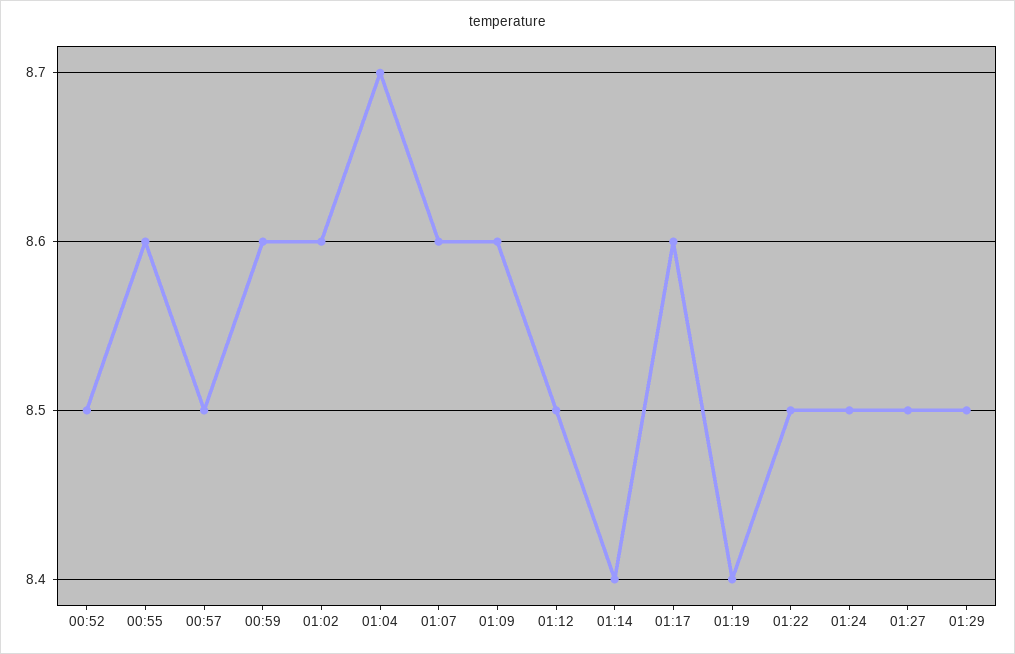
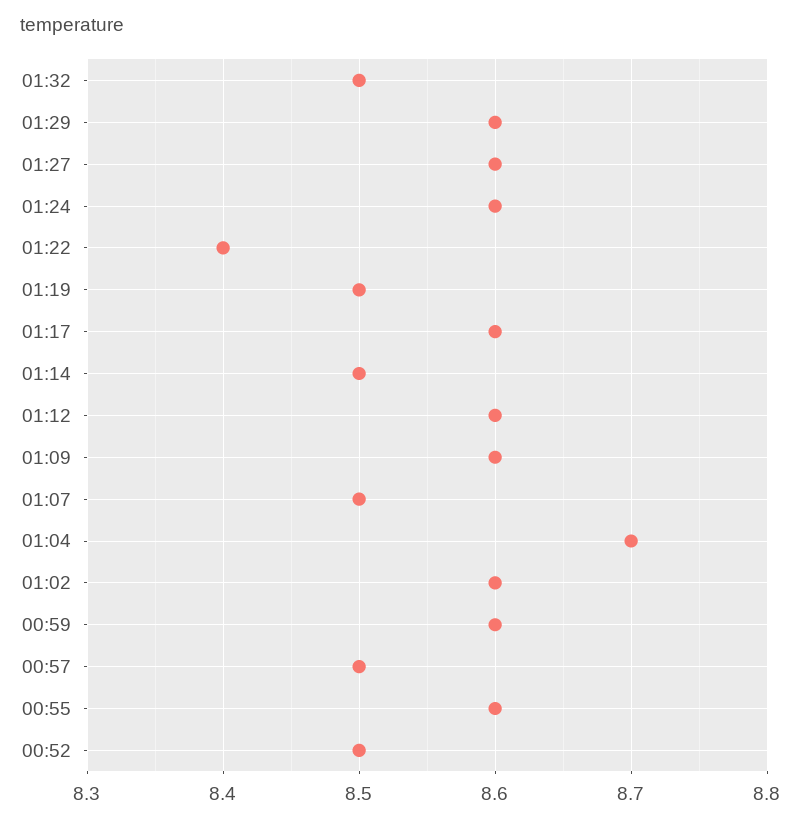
01:07: 8.6 -> 8.5
01:12: 8.5 -> 8.6
01:14: 8.4 -> 8.5
01:19: 8.4 -> 8.5
01:22: 8.5 -> 8.4
01:24: 8.5 -> 8.6
01:27: 8.5 -> 8.6
01:29: 8.5 -> 8.6
01:32: none -> 8.5

